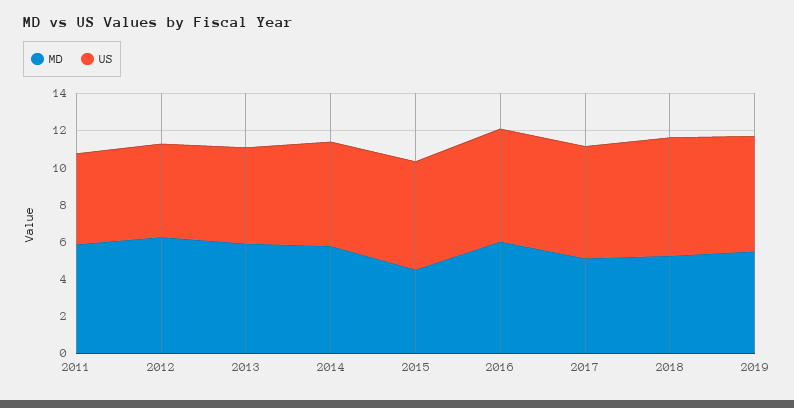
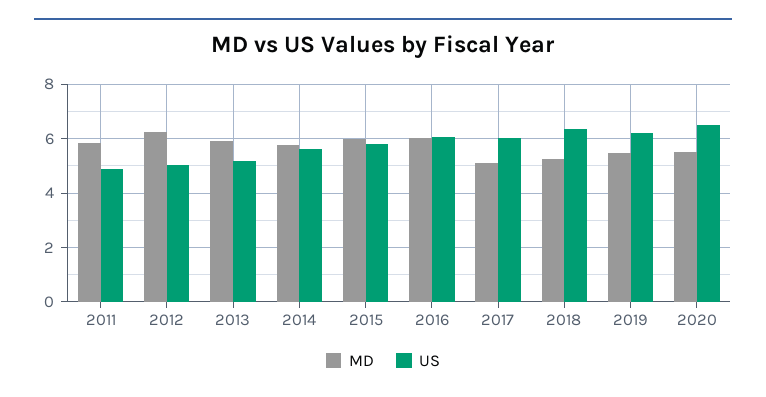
MD, 2015: 4.5 -> 6
MD, 2020: none -> 5.5
US, 2020: none -> 6.5

